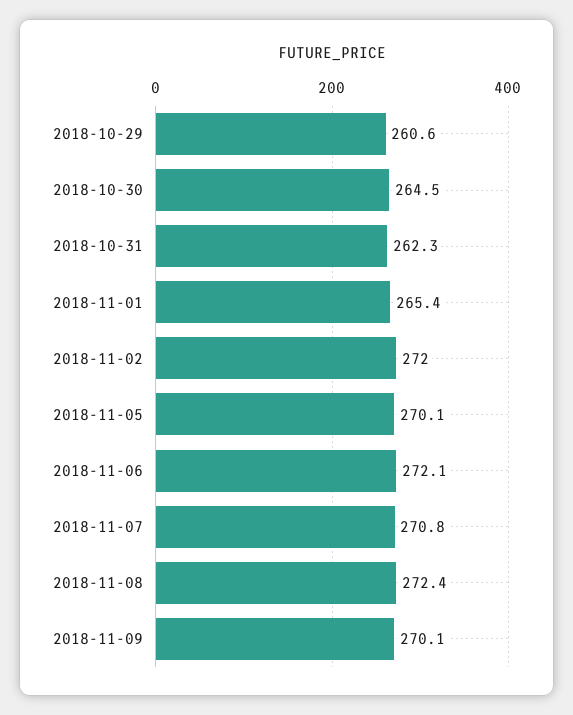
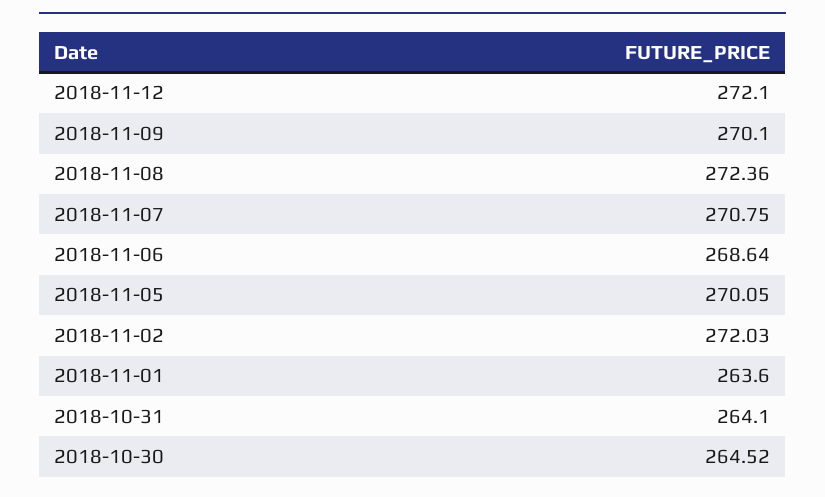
2018-10-29: 260.6 -> none
2018-10-31: 262.3 -> 264.1
2018-11-01: 265.4 -> 263.6
2018-11-06: 272.1 -> 268.64
2018-11-12: none -> 272.1

